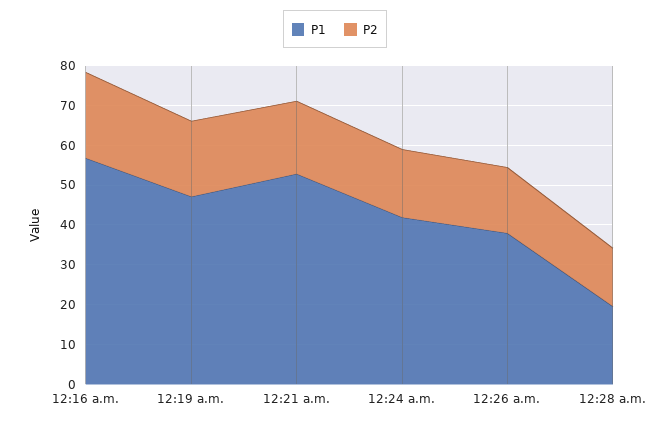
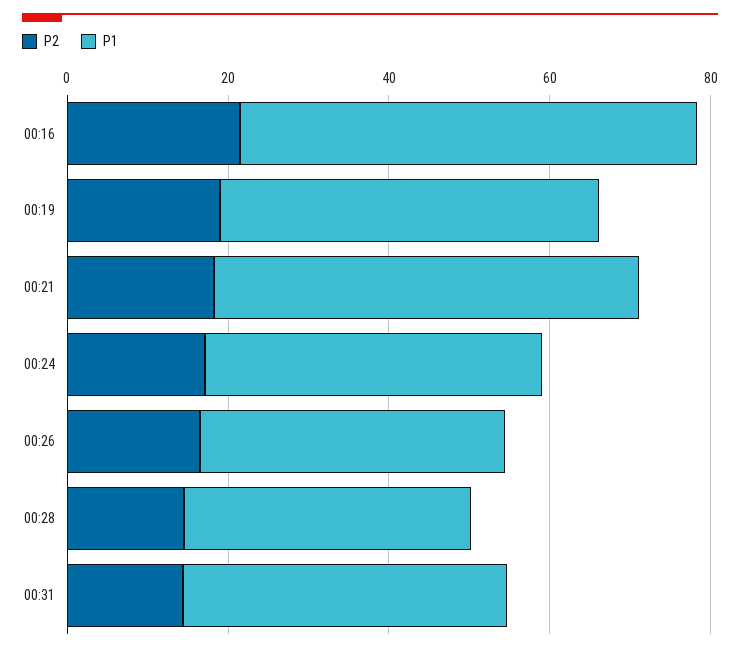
P1, 12:28 a.m.: 20 -> 35
P2, 00:31: none -> 15
P1, 00:31: none -> 40

